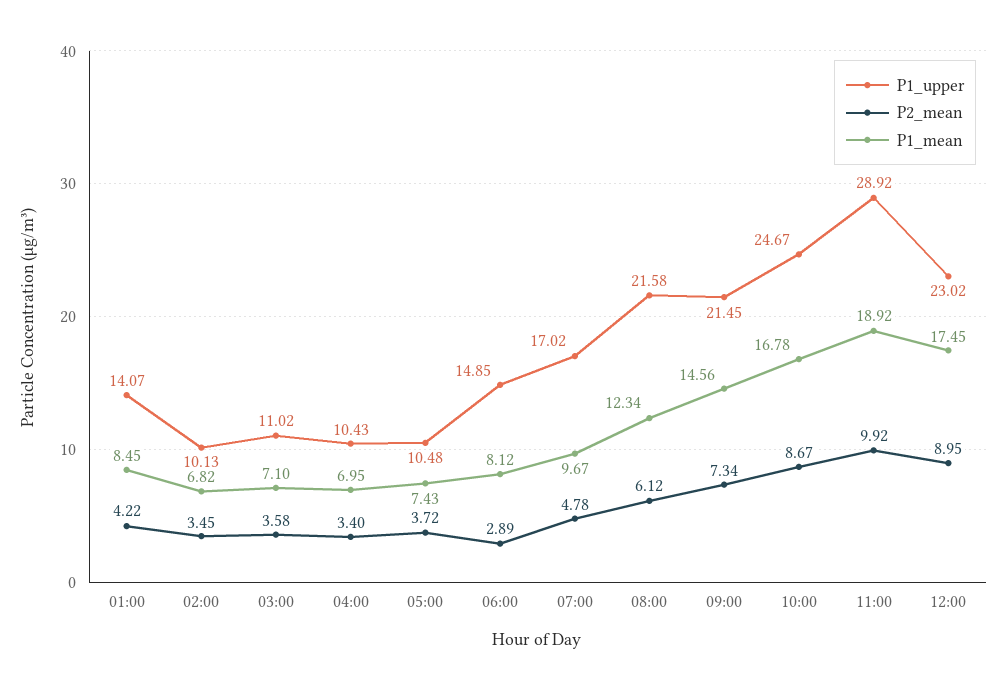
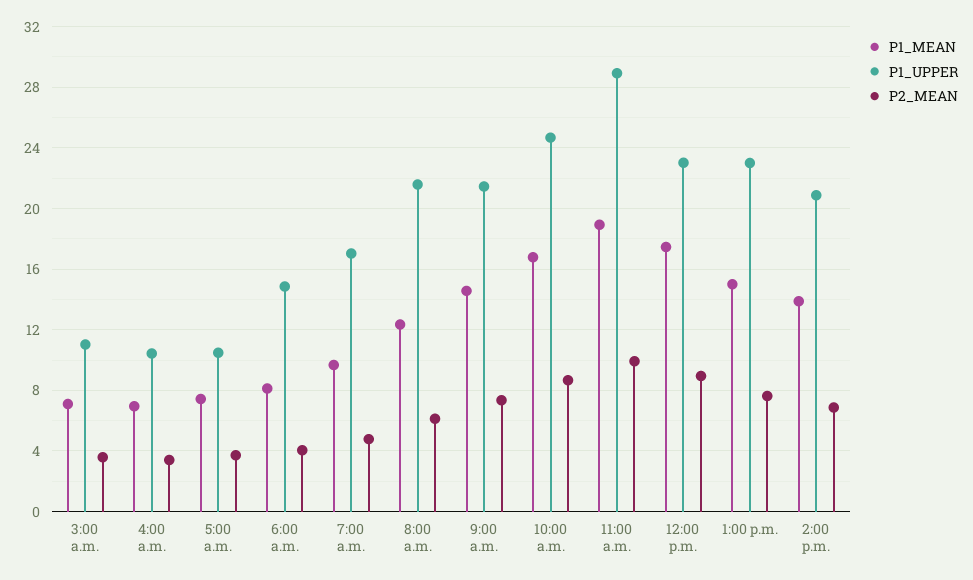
P1_upper, 01:00: 14.07 -> none
P2_mean, 01:00: 4.22 -> none
P1_mean, 01:00: 8.45 -> none
P1_upper, 02:00: 10.13 -> none
P2_mean, 02:00: 3.45 -> none
P1_mean, 02:00: 6.82 -> none
P2_mean, 06:00: 2.89 -> 4
P1_mean, 1:00 p.m.: none -> 15
P1_upper, 1:00 p.m.: none -> 23
P2_mean, 1:00 p.m.: none -> 7.5
P1_mean, 2:00 p.m.: none -> 14
P1_upper, 2:00 p.m.: none -> 21
P2_mean, 2:00 p.m.: none -> 7

